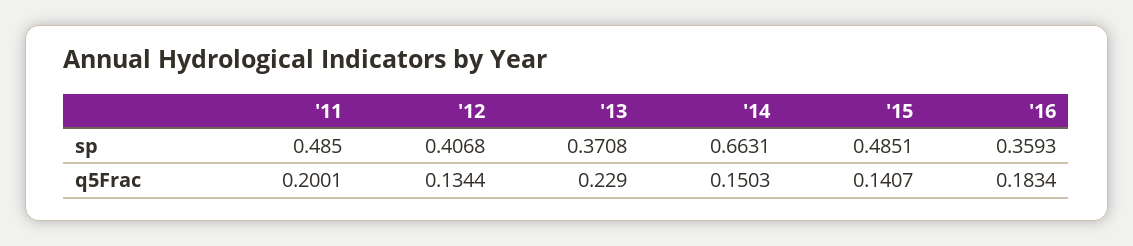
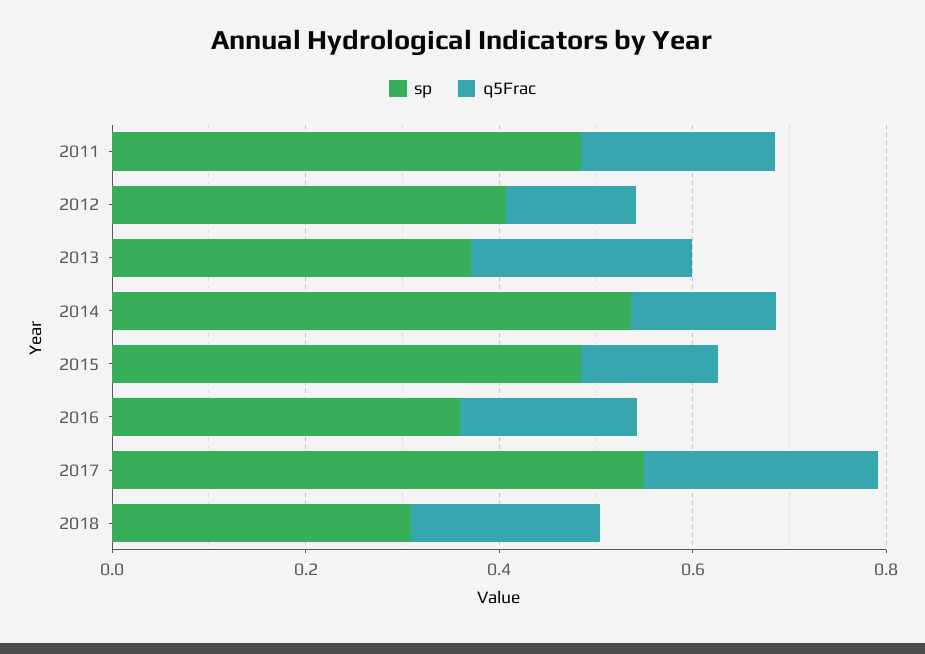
sp, '14: 0.6631 -> 0.55
sp, 2017: none -> 0.55
q5Frac, 2017: none -> 0.25
sp, 2018: none -> 0.3
q5Frac, 2018: none -> 0.2

